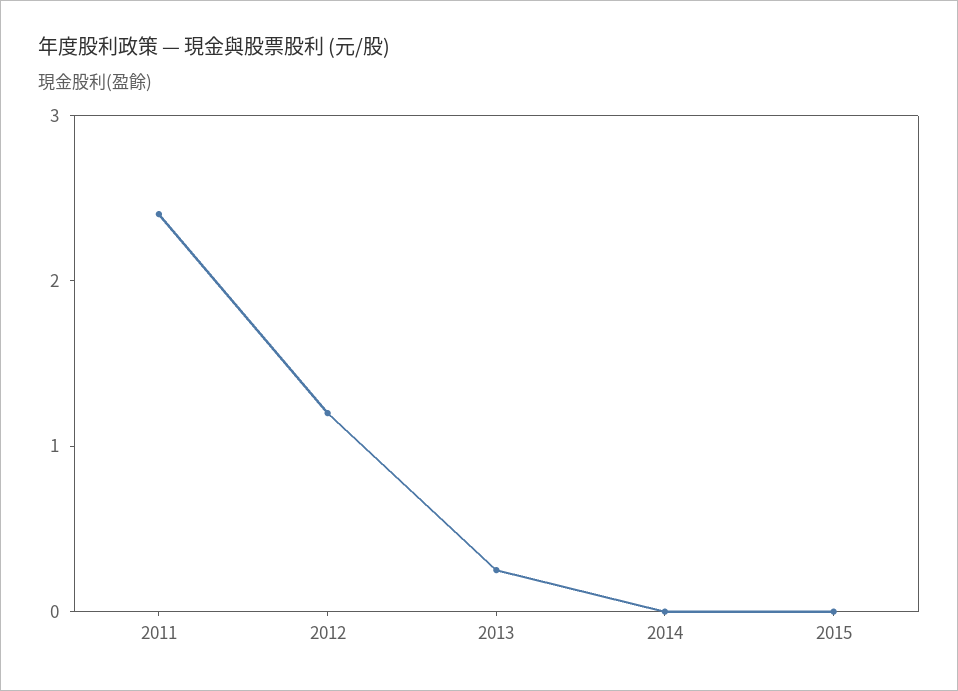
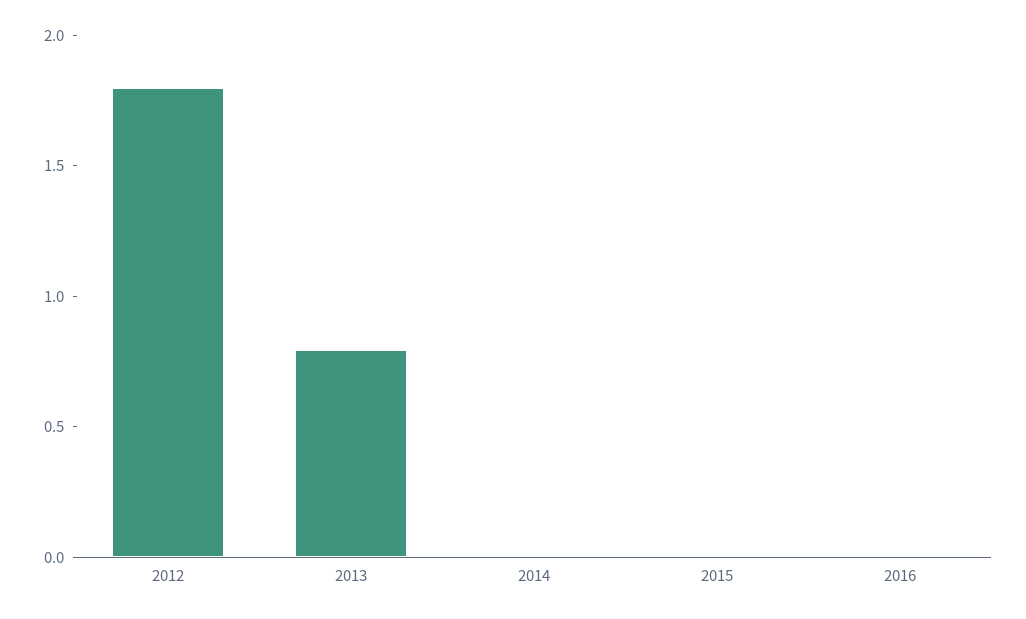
2011: 2.4 -> none
2012: 1.2 -> 1.8
2013: 0.2 -> 0.8
2016: none -> 0

